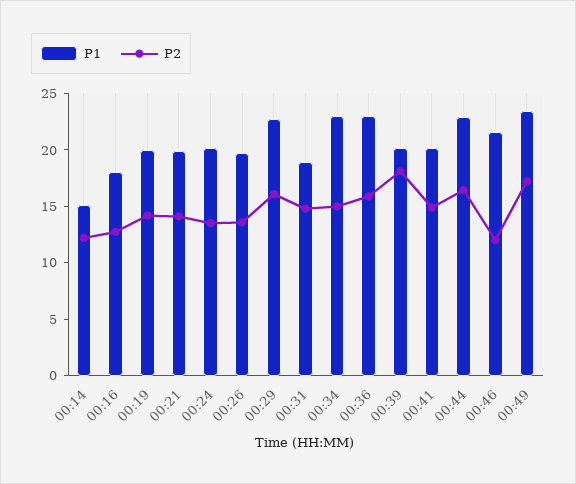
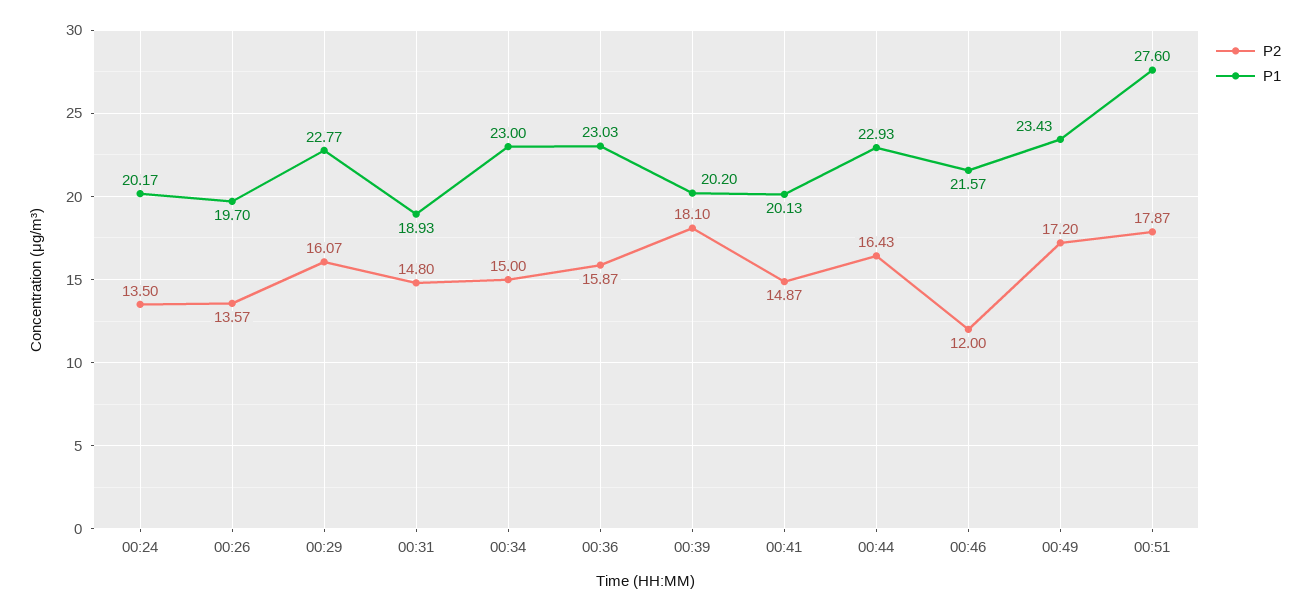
P1, 00:14: 15 -> none
P2, 00:14: 12 -> none
P1, 00:16: 18 -> none
P2, 00:16: 13 -> none
P1, 00:19: 20 -> none
P2, 00:19: 14 -> none
P1, 00:21: 20 -> none
P2, 00:21: 14 -> none
P2, 00:51: none -> 17.87
P1, 00:51: none -> 27.6

